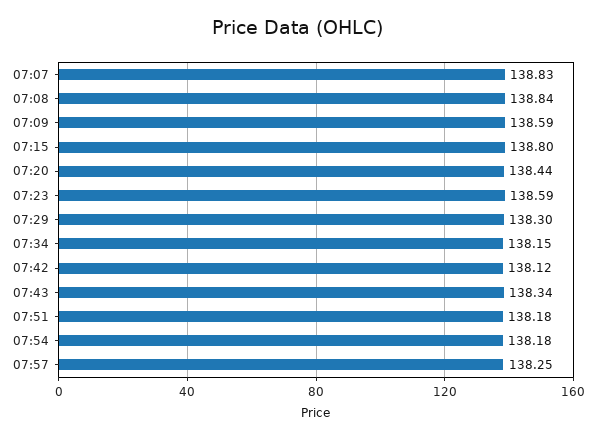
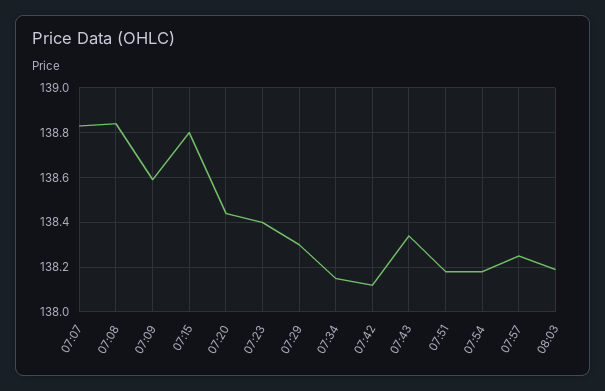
07:23: 138.59 -> 138.4
08:03: none -> 138.2

